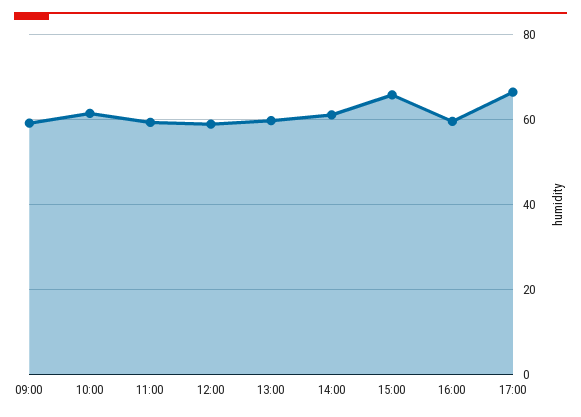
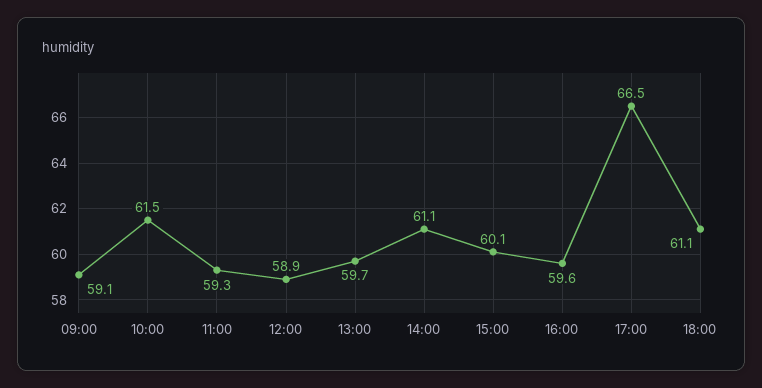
15:00: 66 -> 60.1
18:00: none -> 61.1

